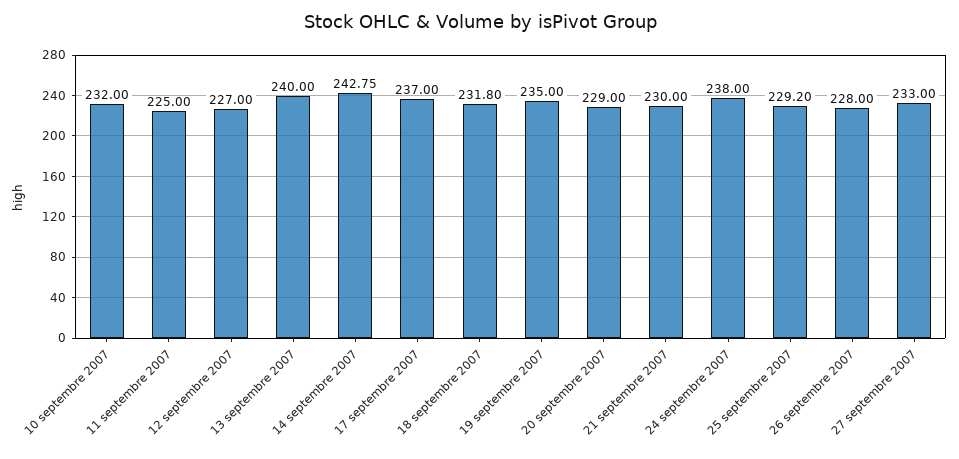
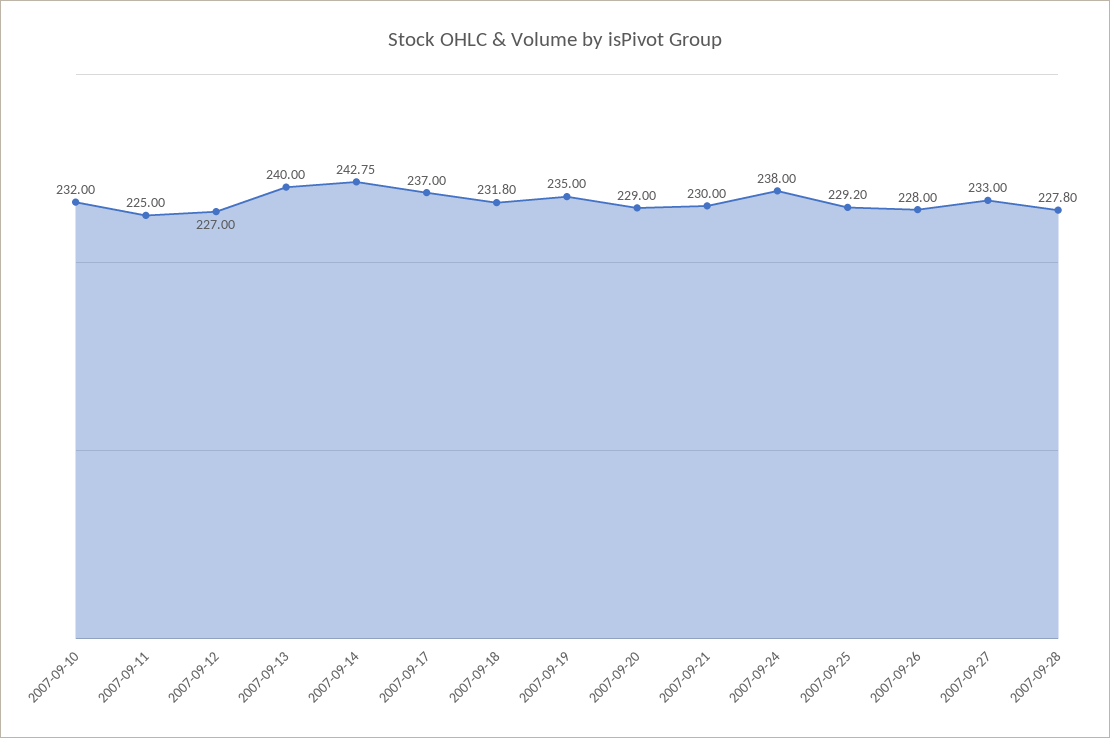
2007-09-28: none -> 227.8

